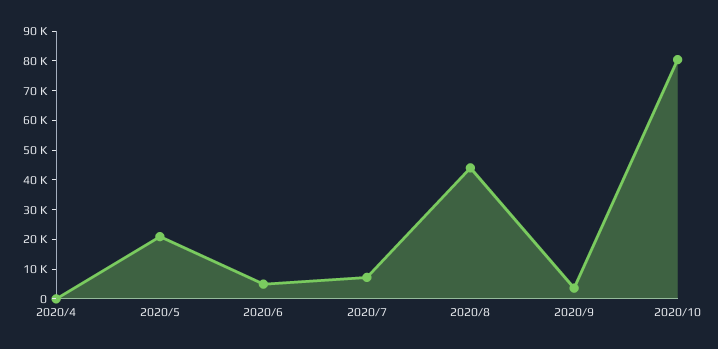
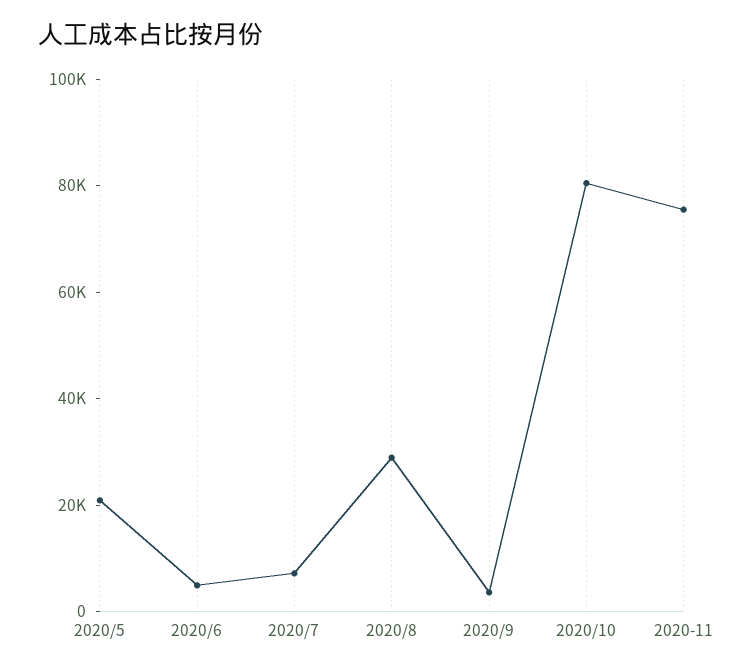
2020/4: 0 -> none
2020/8: 45000 -> 30000
2020-11: none -> 75000

